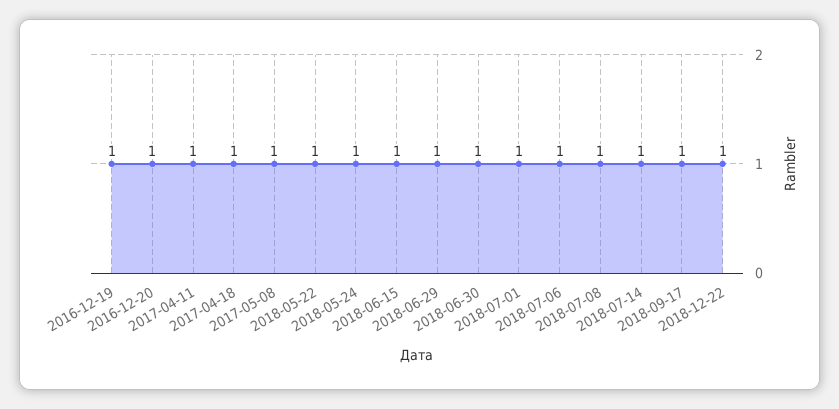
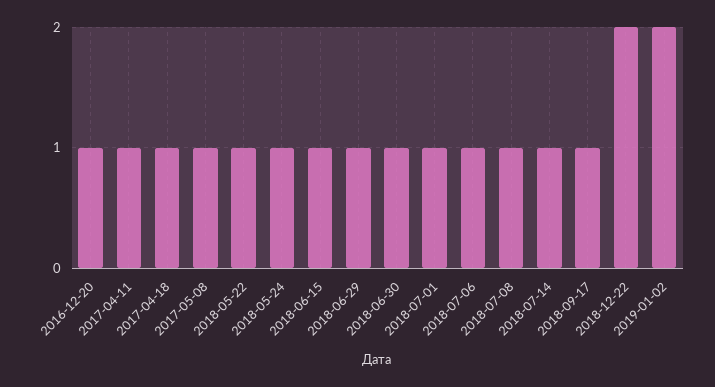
2016-12-19: 1 -> none
2018-12-22: 1 -> 2
2019-01-02: none -> 2

